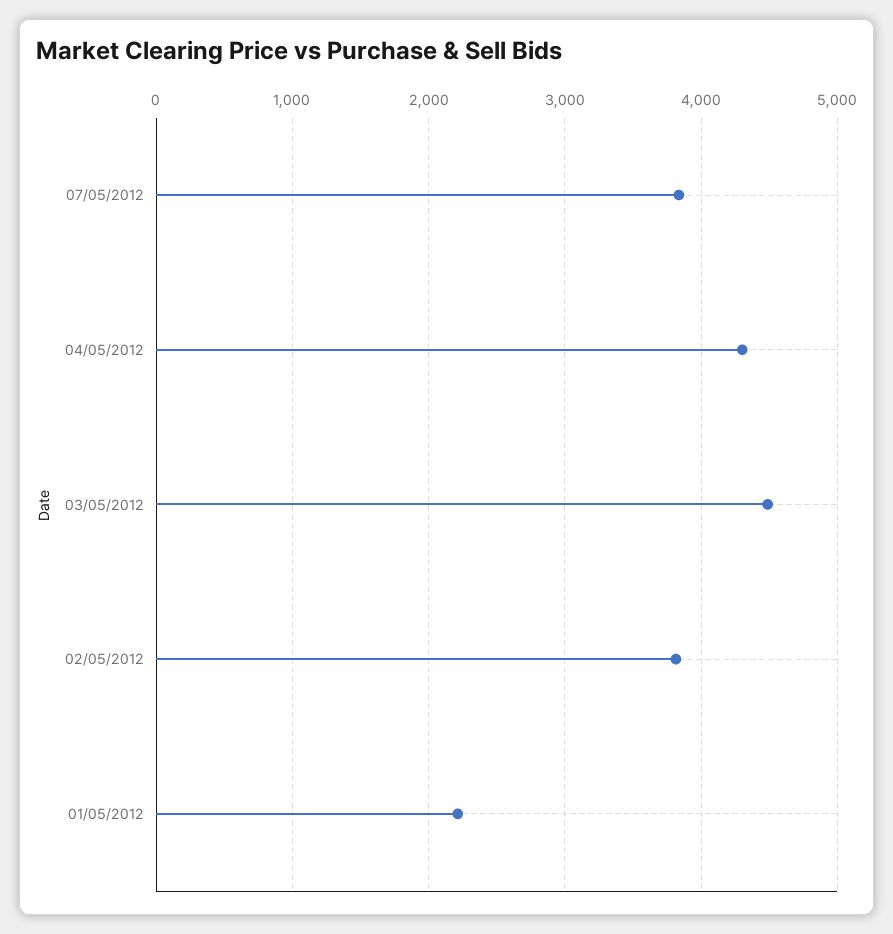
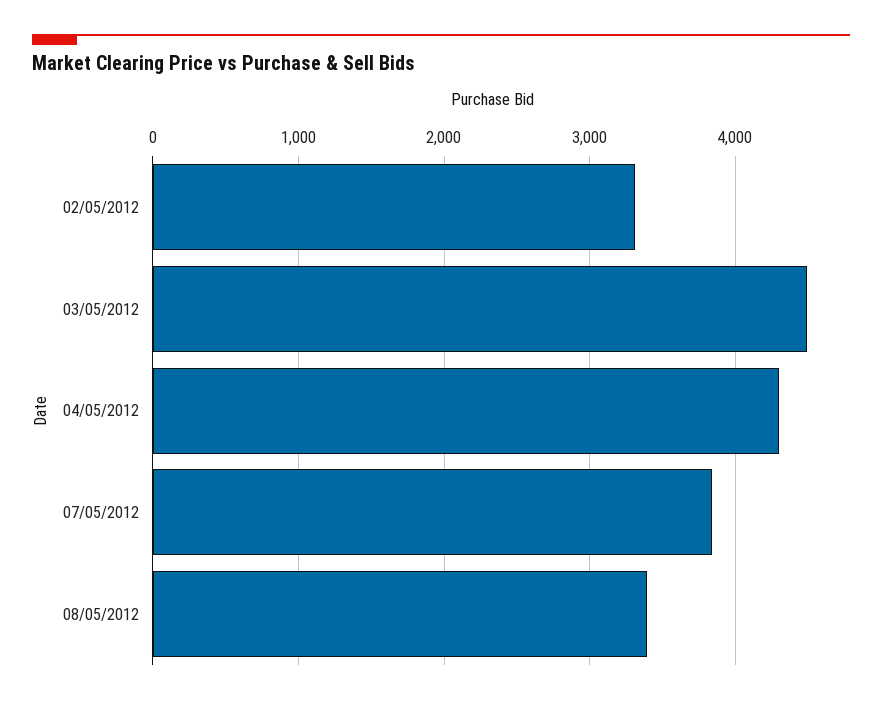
02/05/2012: 3800 -> 3300
01/05/2012: 2200 -> none
08/05/2012: none -> 3400

